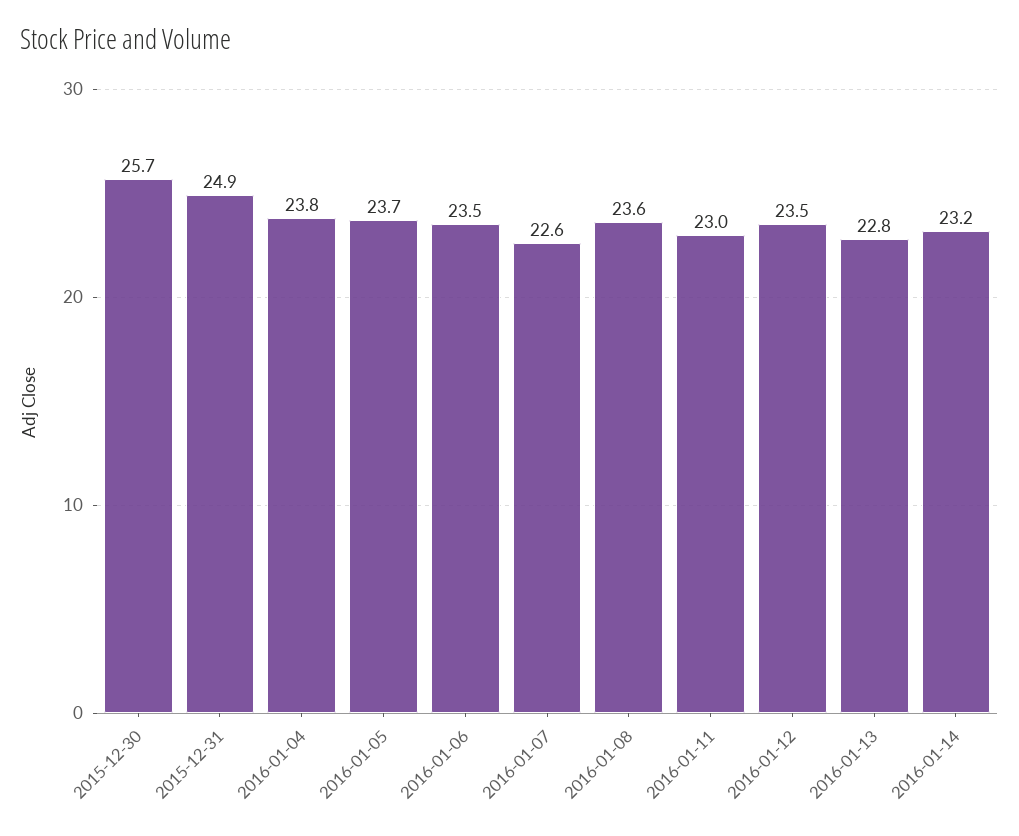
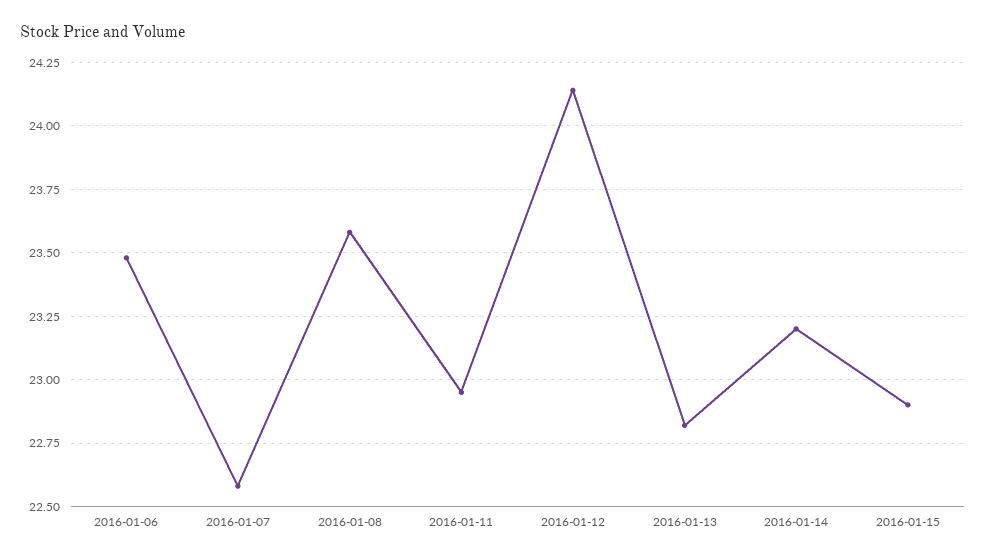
2015-12-30: 25.7 -> none
2015-12-31: 24.9 -> none
2016-01-04: 23.8 -> none
2016-01-05: 23.7 -> none
2016-01-12: 23.5 -> 24.15
2016-01-15: none -> 22.9

